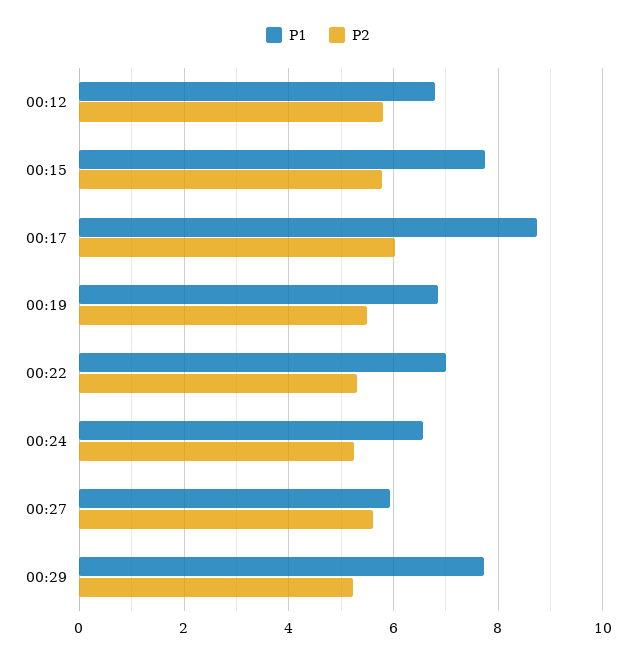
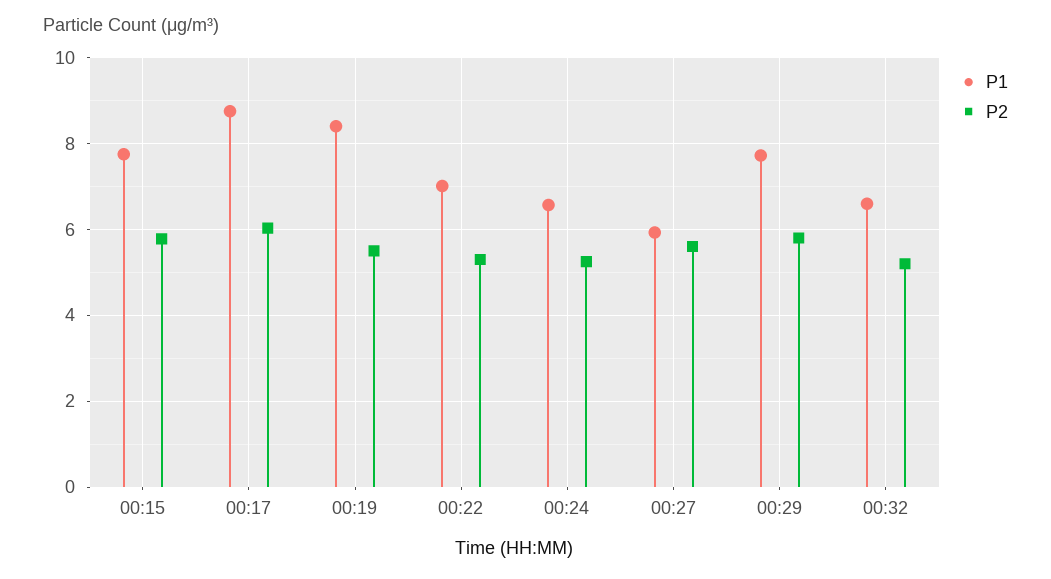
P1, 00:12: 6.8 -> none
P2, 00:12: 5.8 -> none
P1, 00:19: 6.8 -> 8.4
P2, 00:29: 5.2 -> 5.8
P1, 00:32: none -> 6.6
P2, 00:32: none -> 5.2

